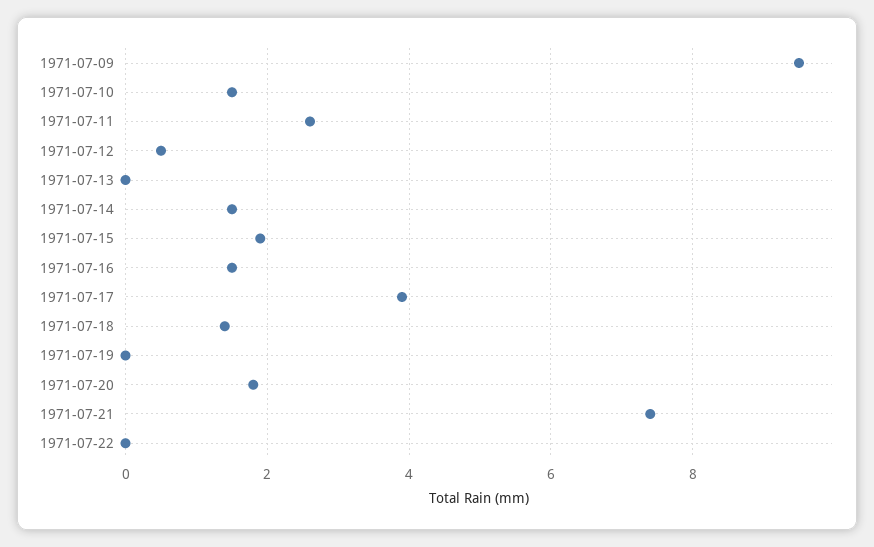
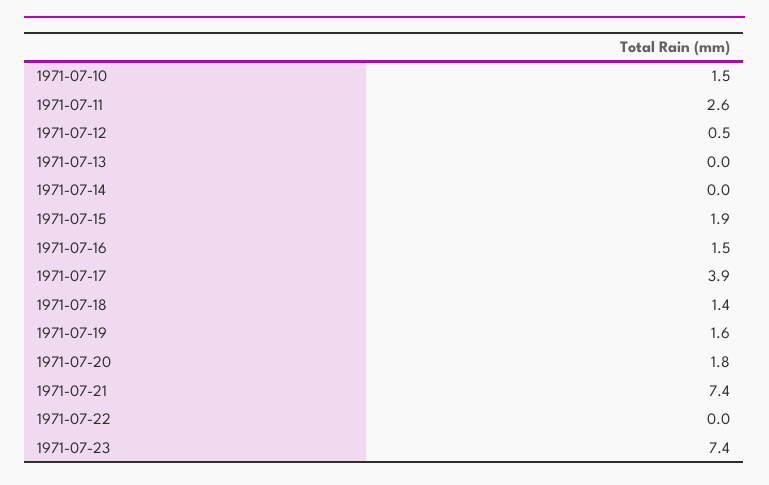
1971-07-09: 9.5 -> none
1971-07-14: 1.5 -> 0
1971-07-19: 0 -> 1.6
1971-07-23: none -> 7.4

